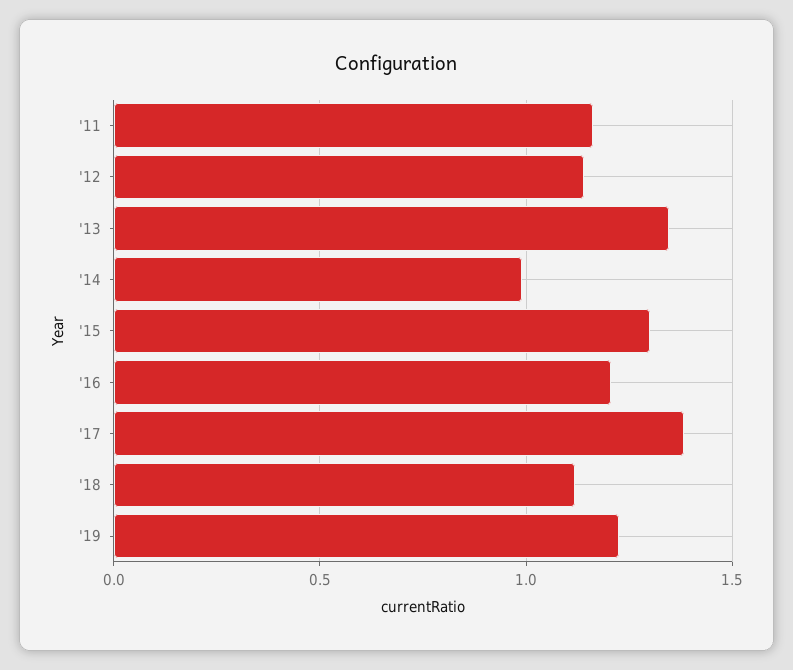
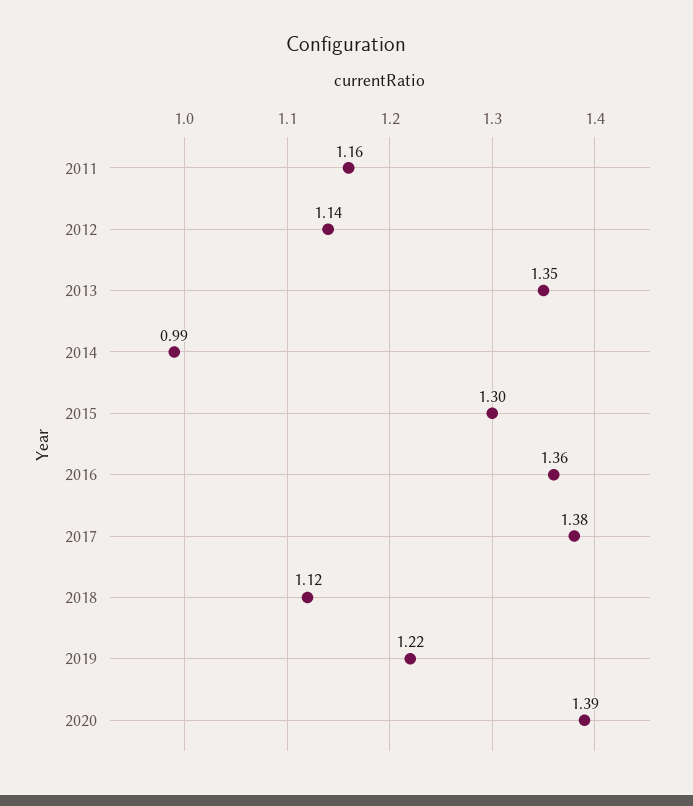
'16: 1.2 -> 1.36
2020: none -> 1.39

